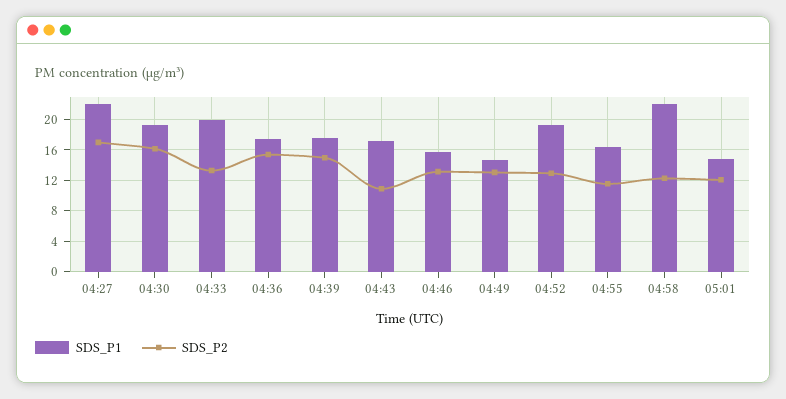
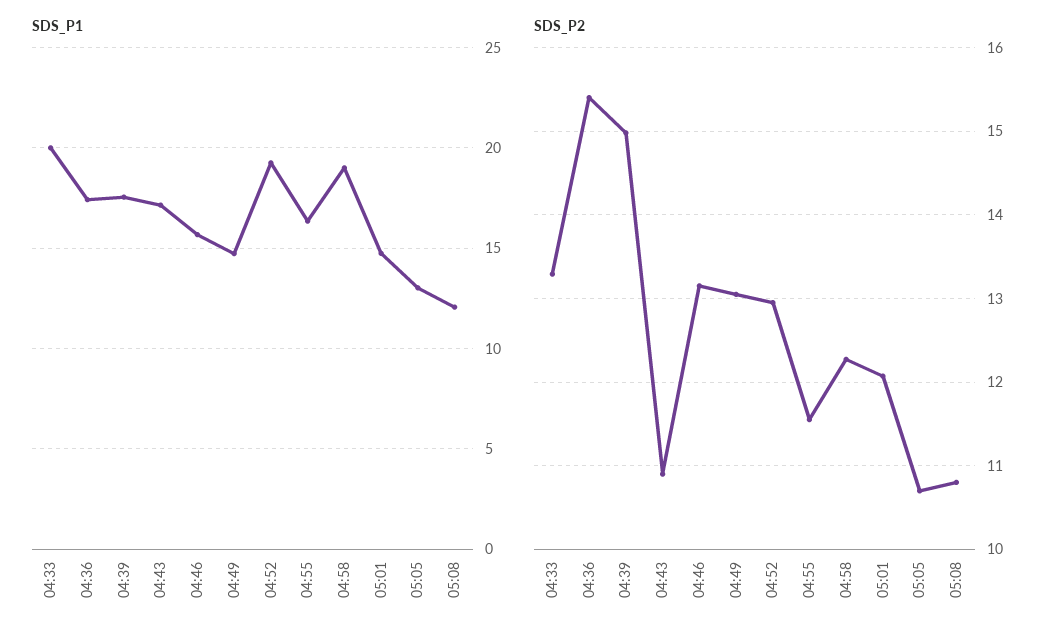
SDS_P1, 04:27: 22 -> none
SDS_P2, 04:27: 17 -> none
SDS_P1, 04:30: 19 -> none
SDS_P2, 04:30: 16 -> none
SDS_P1, 04:58: 22 -> 19
SDS_P1, 05:05: none -> 13
SDS_P1, 05:08: none -> 12
SDS_P2, 05:05: none -> 10.7
SDS_P2, 05:08: none -> 10.8

